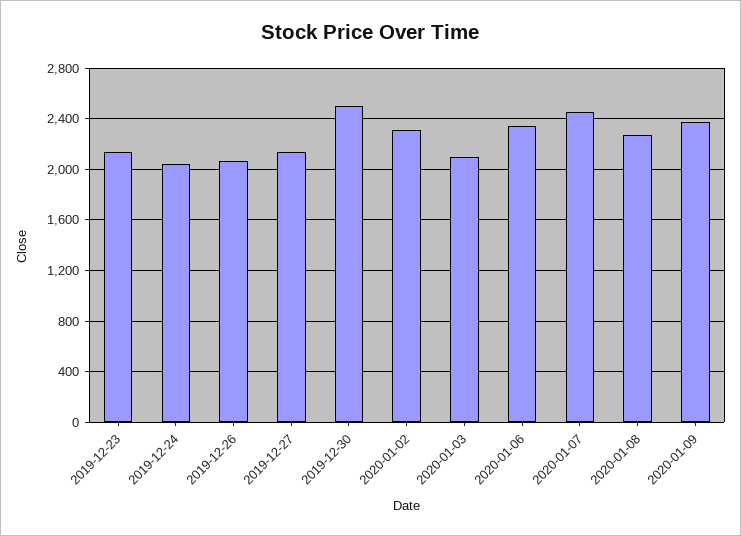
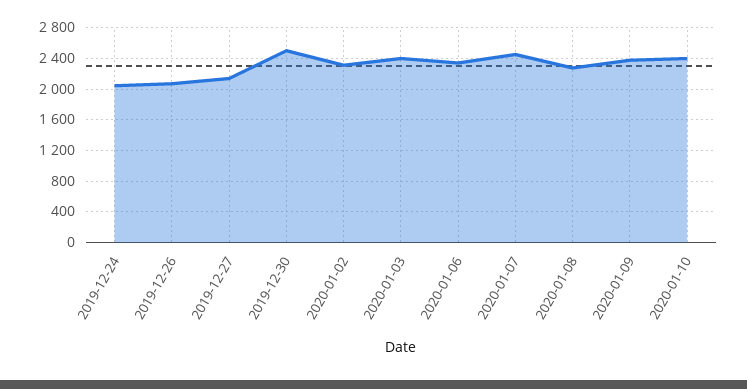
2019-12-23: 2150 -> none
2020-01-03: 2100 -> 2400
2020-01-10: none -> 2400

